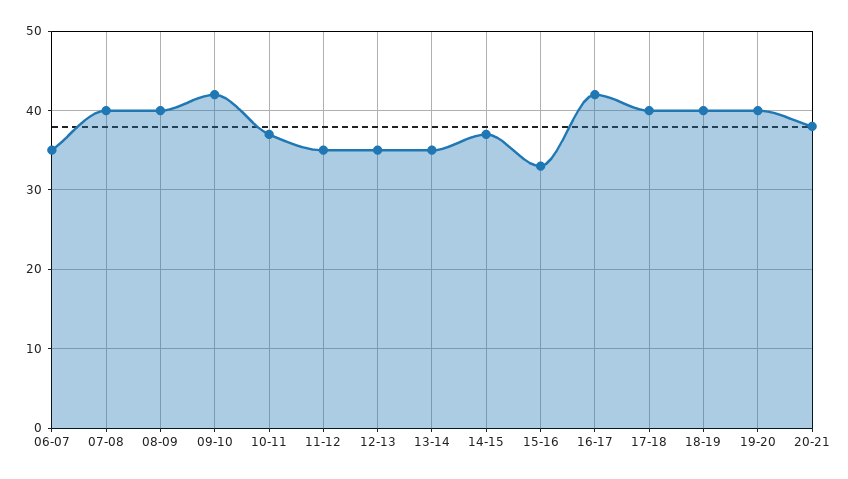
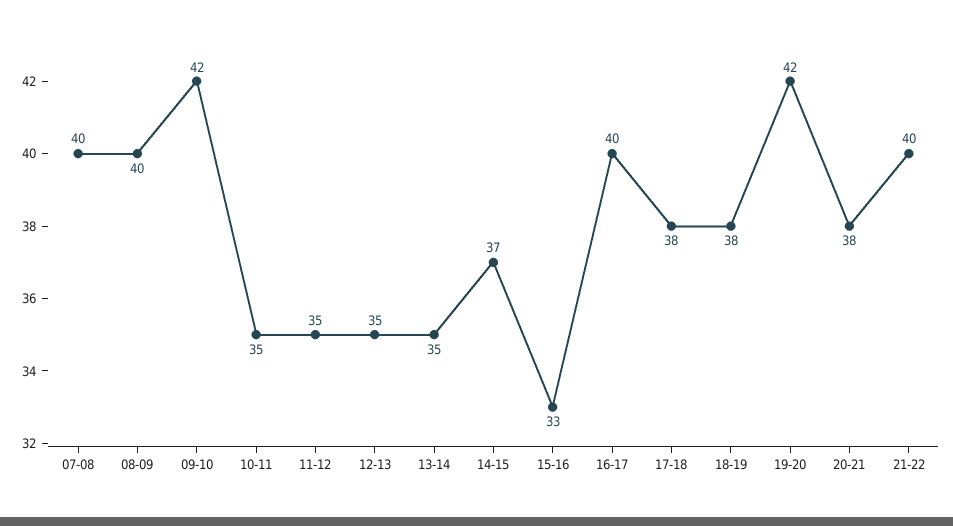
06-07: 35 -> none
10-11: 37 -> 35
16-17: 42 -> 40
17-18: 40 -> 38
18-19: 40 -> 38
19-20: 40 -> 42
21-22: none -> 40

